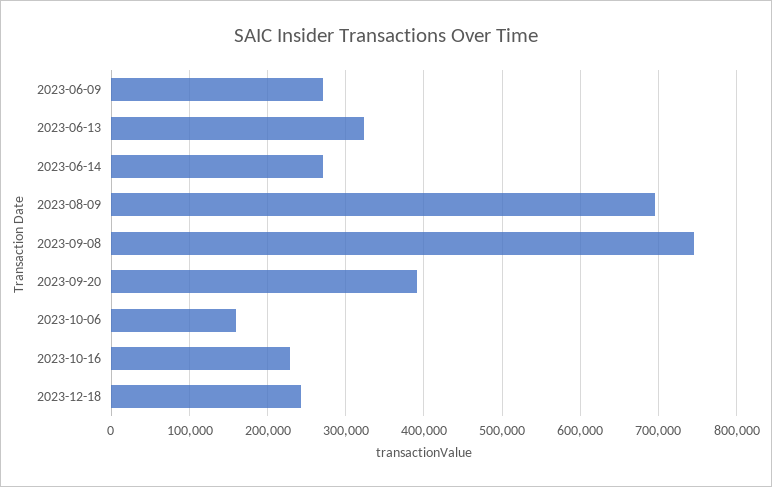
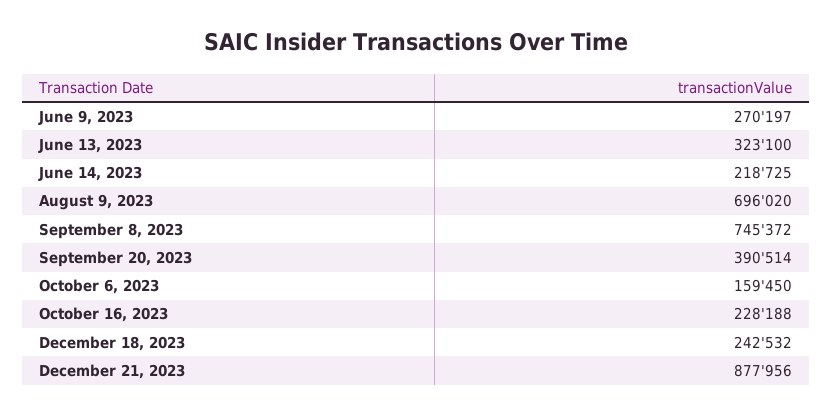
2023-06-14: 270000 -> 218725
December 21, 2023: none -> 877956

